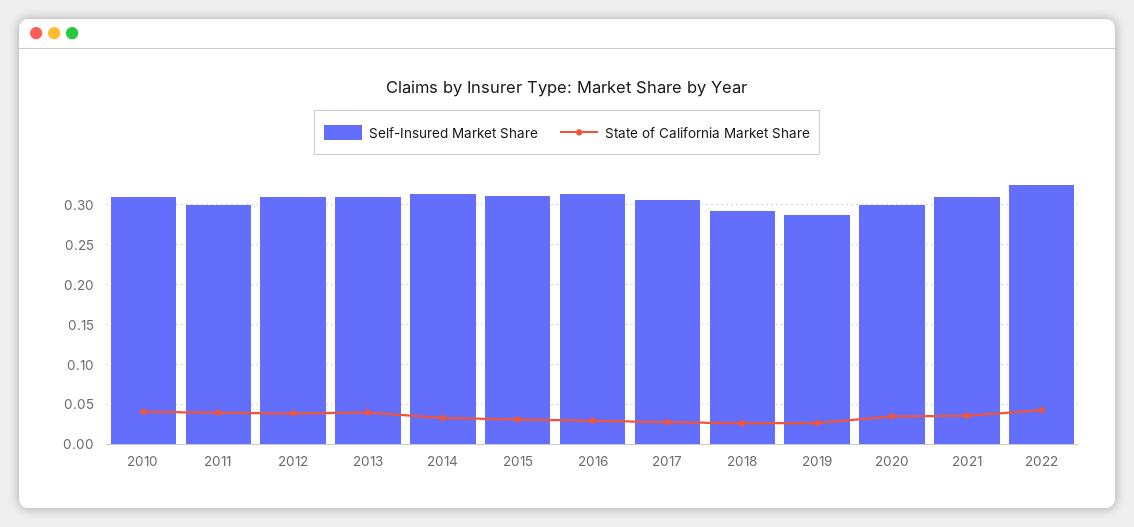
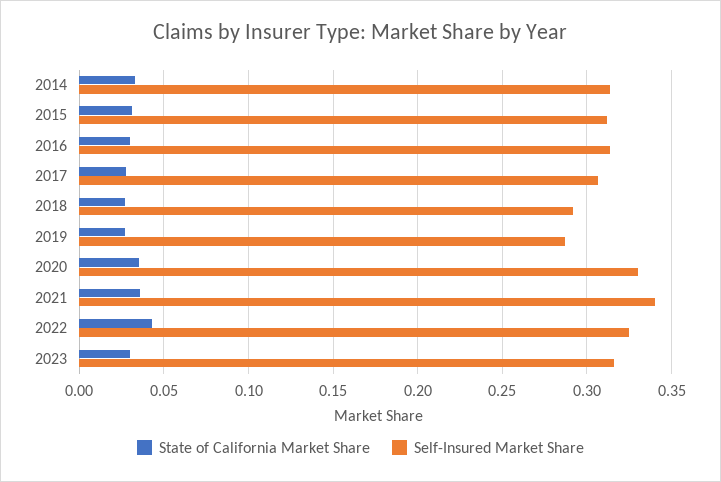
Self-Insured Market Share, 2010: 0.31 -> none
State of California Market Share, 2010: 0.04 -> none
Self-Insured Market Share, 2011: 0.3 -> none
State of California Market Share, 2011: 0.04 -> none
Self-Insured Market Share, 2012: 0.31 -> none
State of California Market Share, 2012: 0.04 -> none
Self-Insured Market Share, 2013: 0.31 -> none
State of California Market Share, 2013: 0.04 -> none
Self-Insured Market Share, 2020: 0.3 -> 0.33
Self-Insured Market Share, 2021: 0.31 -> 0.34
State of California Market Share, 2023: none -> 0.03
Self-Insured Market Share, 2023: none -> 0.315

